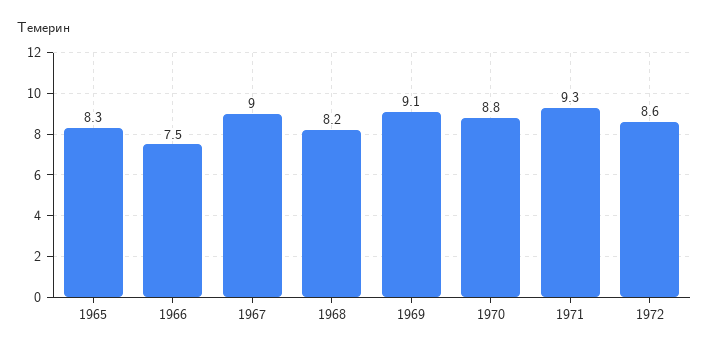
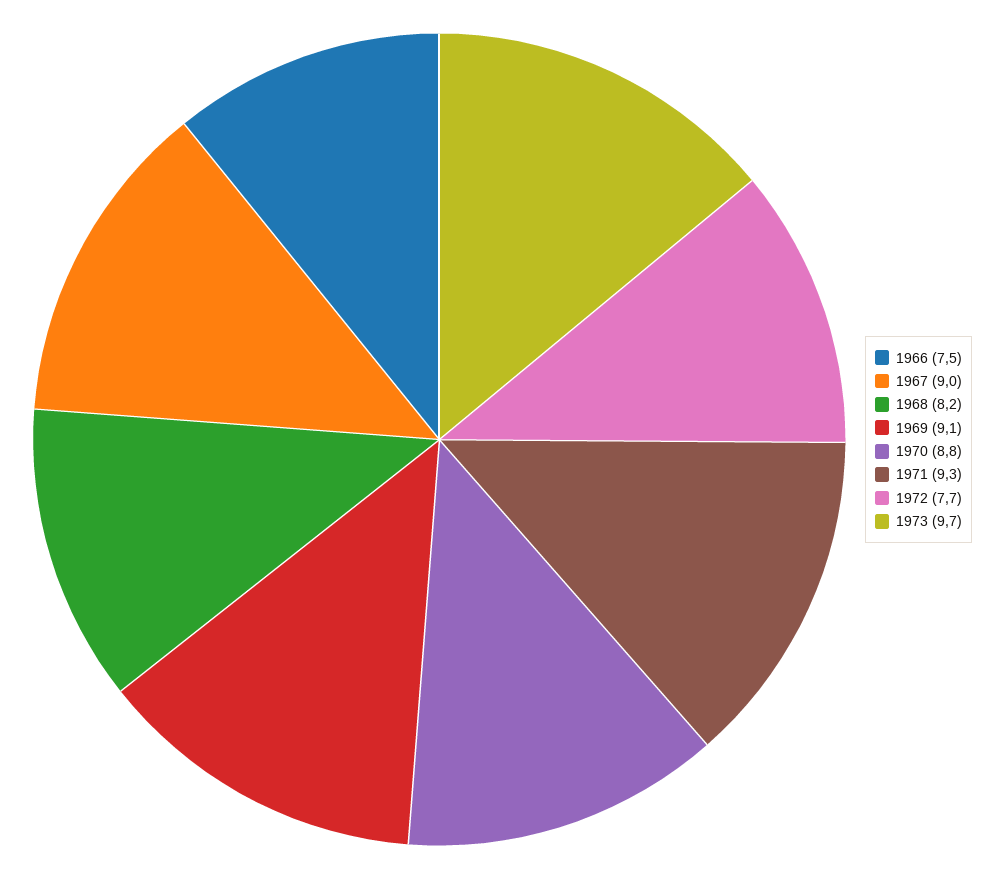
1965: 8.3 -> none
1972: 8.6 -> 7.7
1973: none -> 9.7

